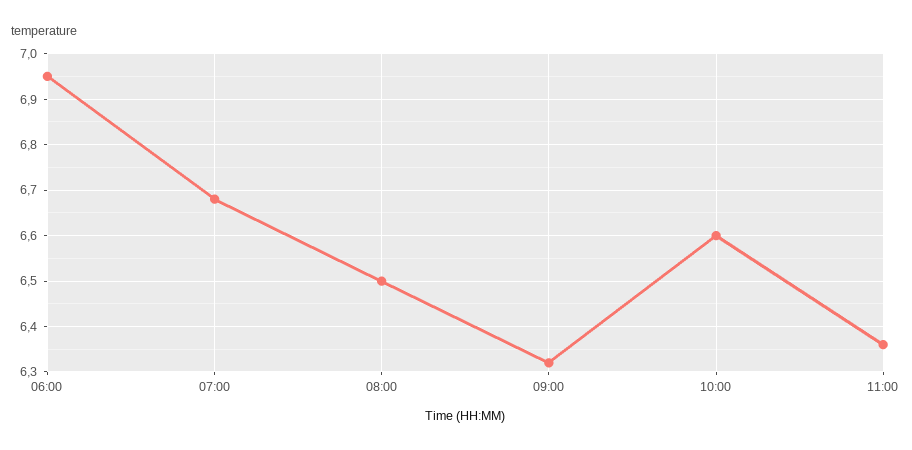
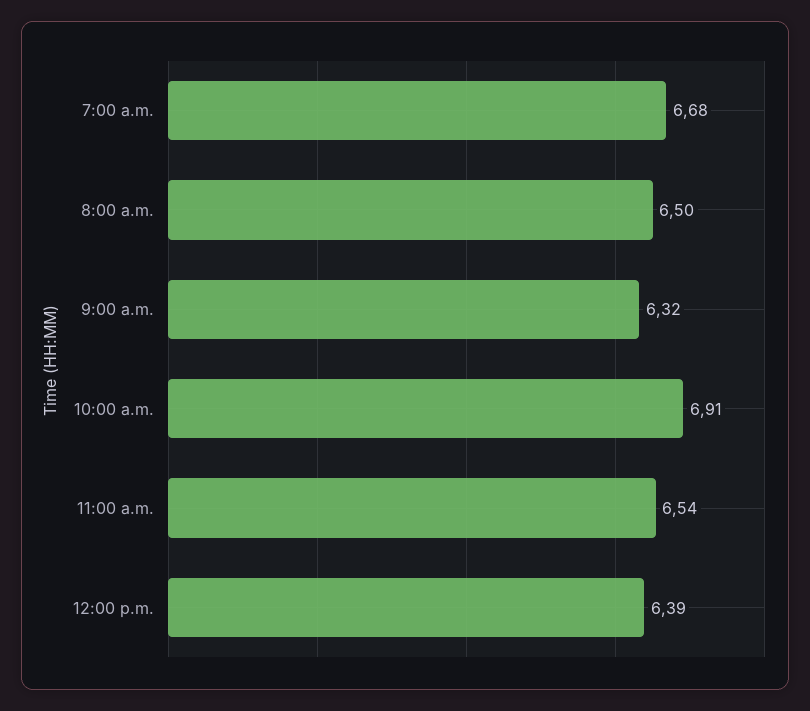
06:00: 6.95 -> none
10:00: 6.6 -> 6.91
11:00: 6.35 -> 6.54
12:00 p.m.: none -> 6.39

